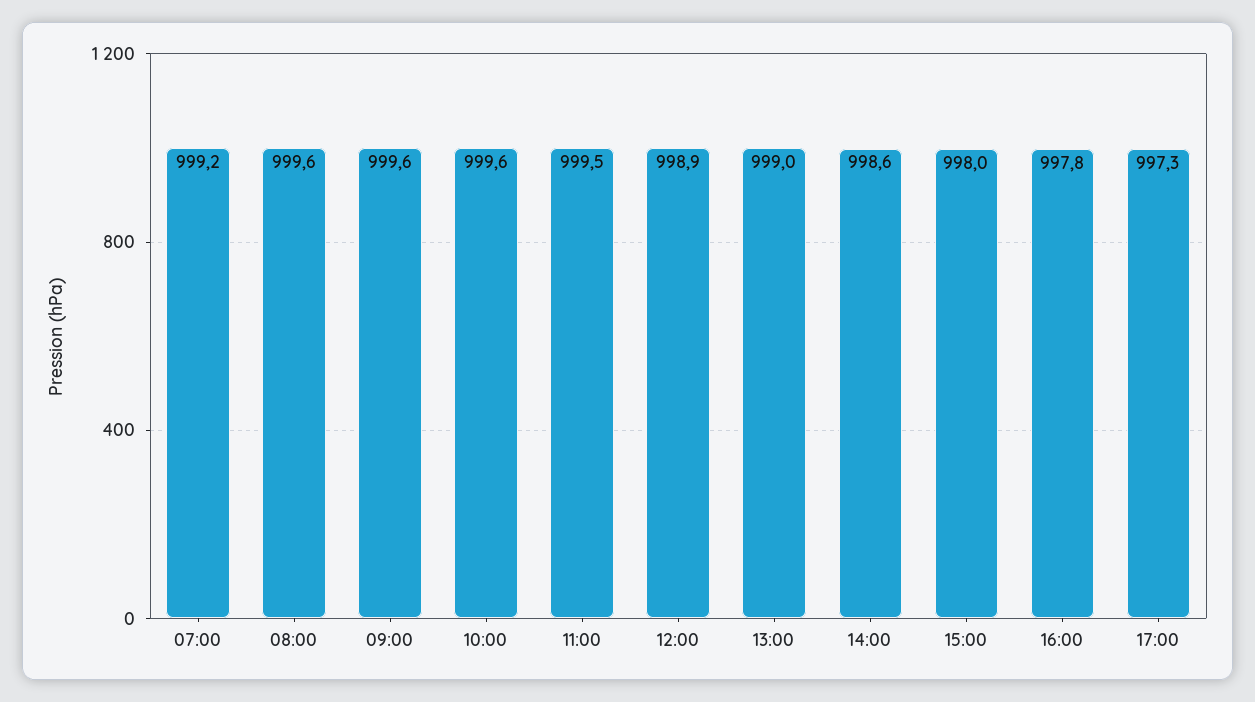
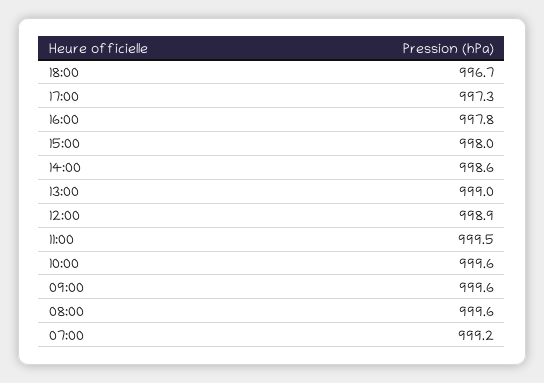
18:00: none -> 996.7

